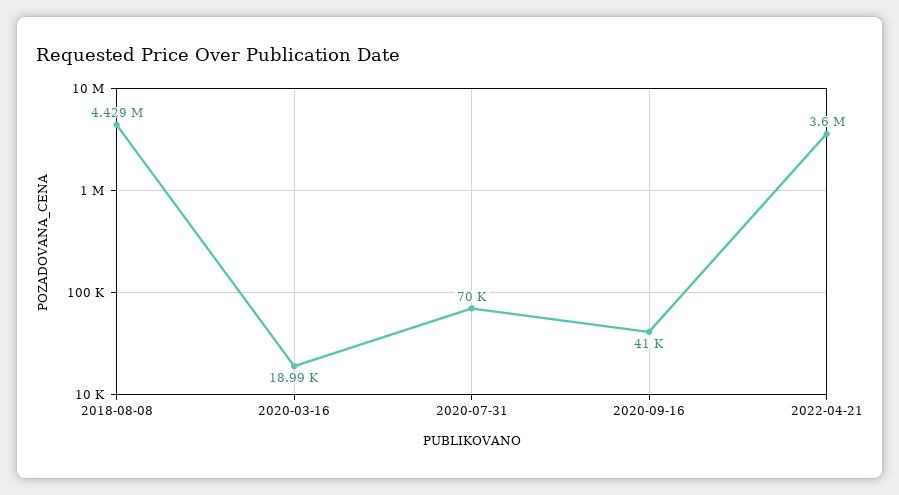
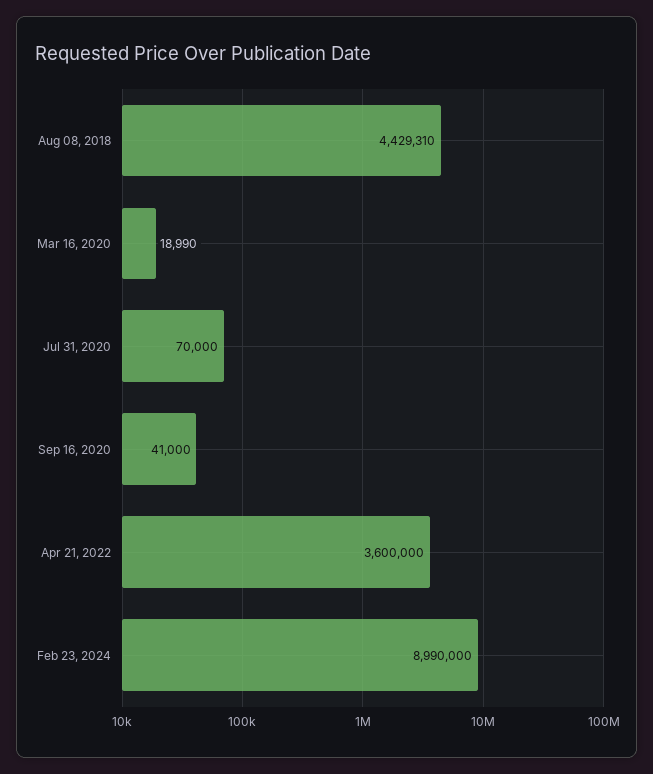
Feb 23, 2024: none -> 8990000

